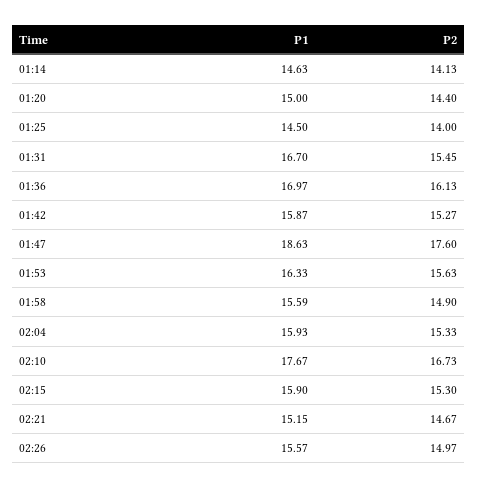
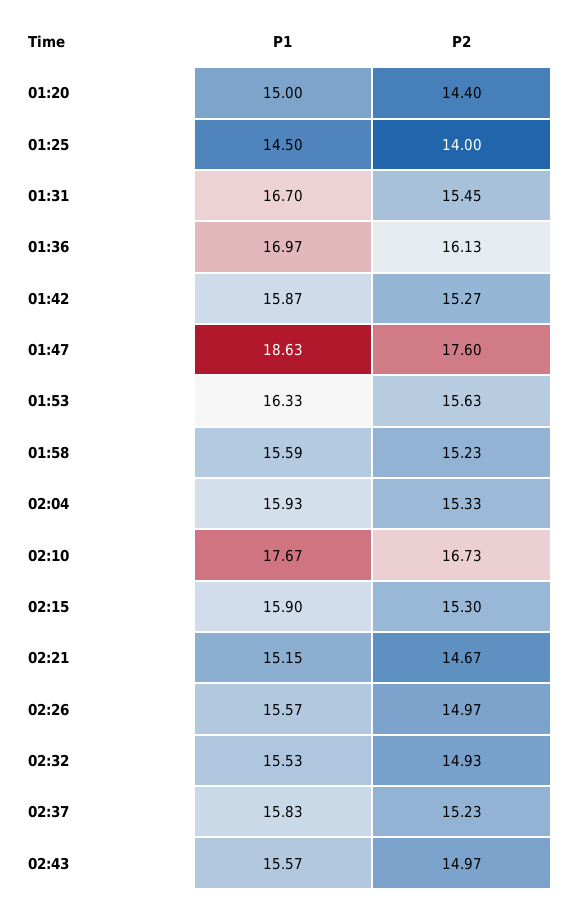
P1, 01:14: 14.63 -> none
P2, 01:14: 14.13 -> none
P2, 01:58: 14.9 -> 15.23
P1, 02:32: none -> 15.53
P2, 02:32: none -> 14.93
P1, 02:37: none -> 15.83
P2, 02:37: none -> 15.23
P1, 02:43: none -> 15.57
P2, 02:43: none -> 14.97

